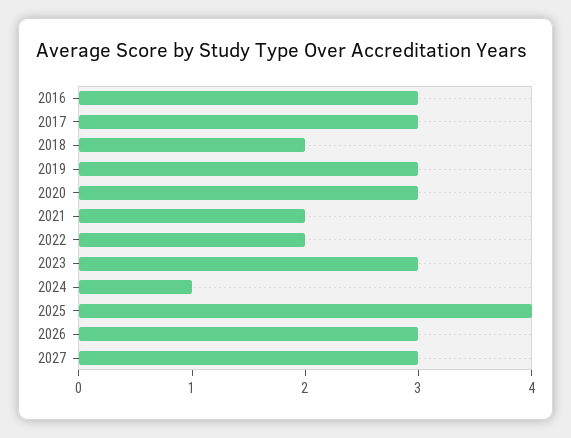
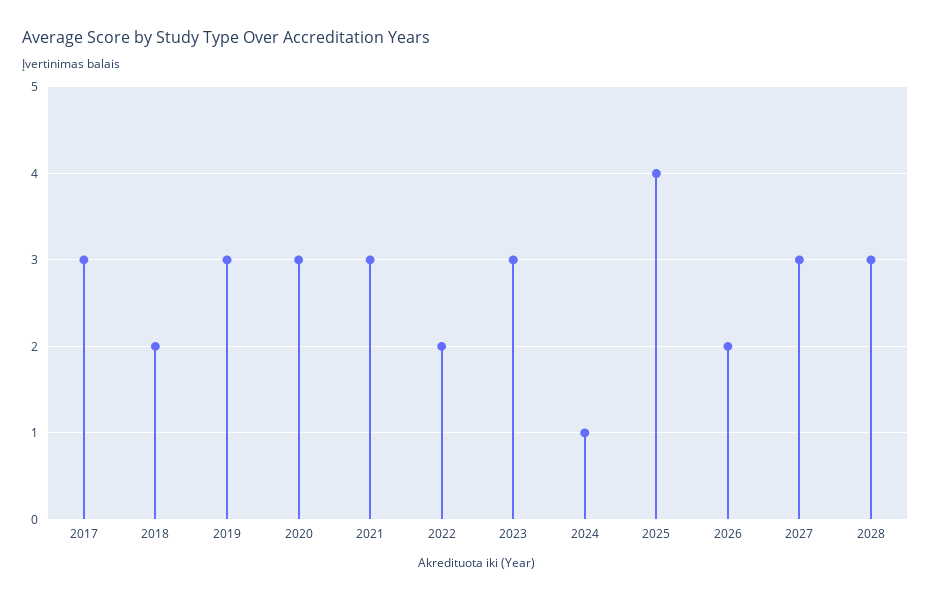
2016: 3 -> none
2021: 2 -> 3
2026: 3 -> 2
2028: none -> 3

